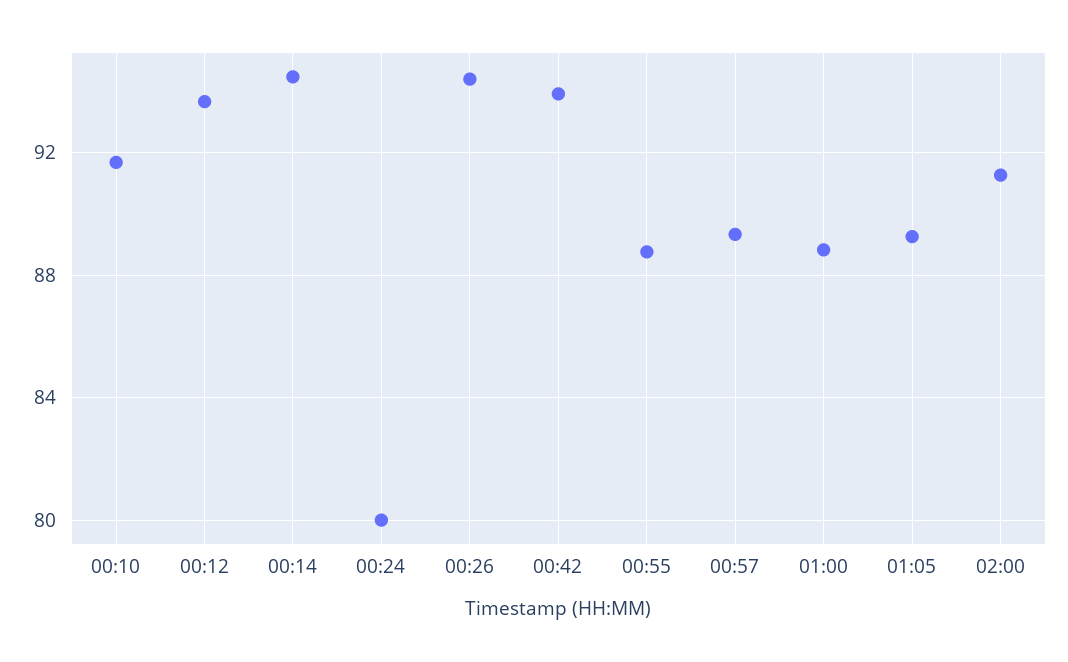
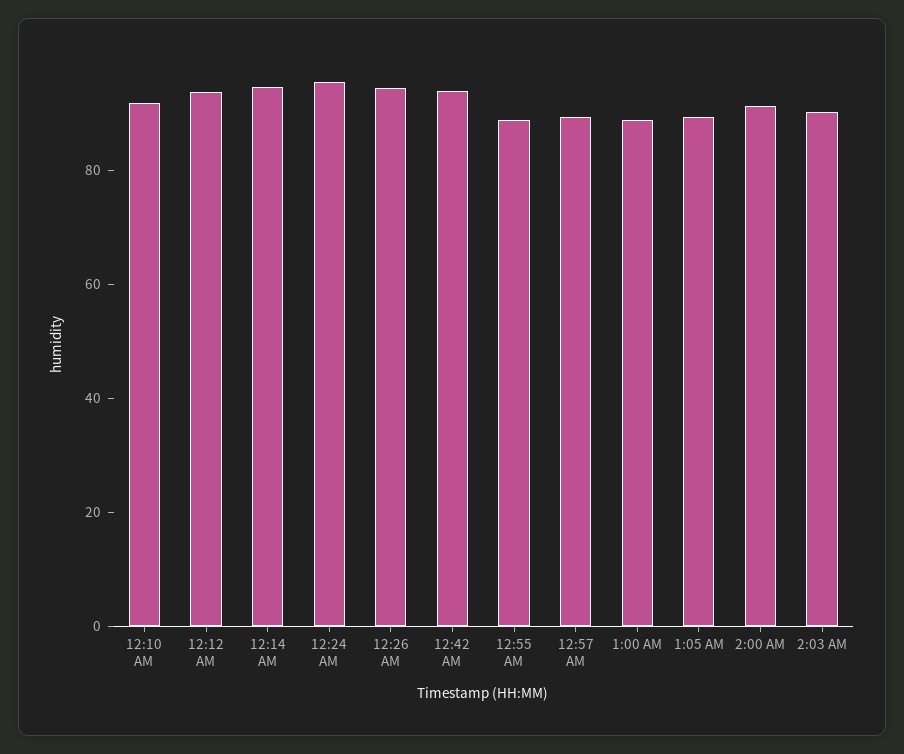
00:24: 80 -> 95
2:03 AM: none -> 90

